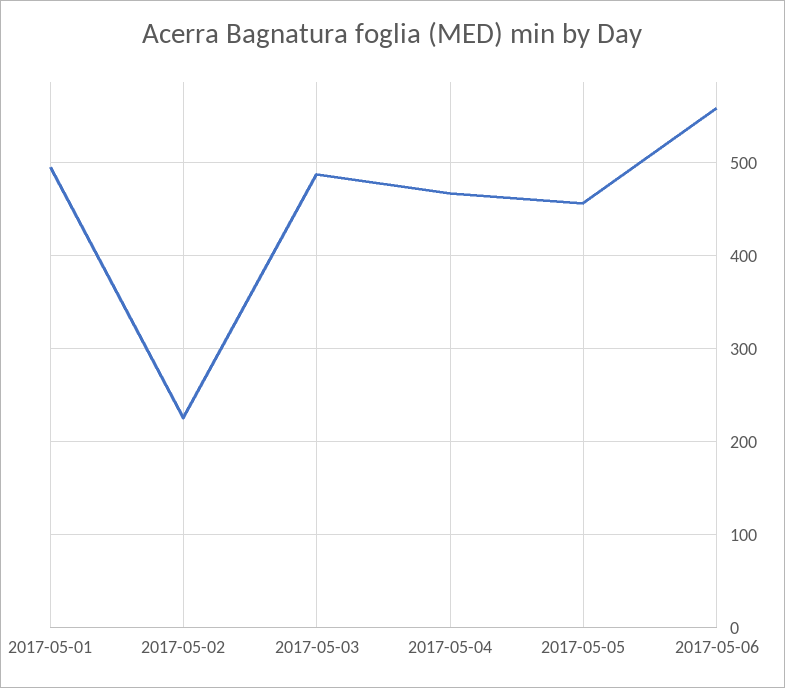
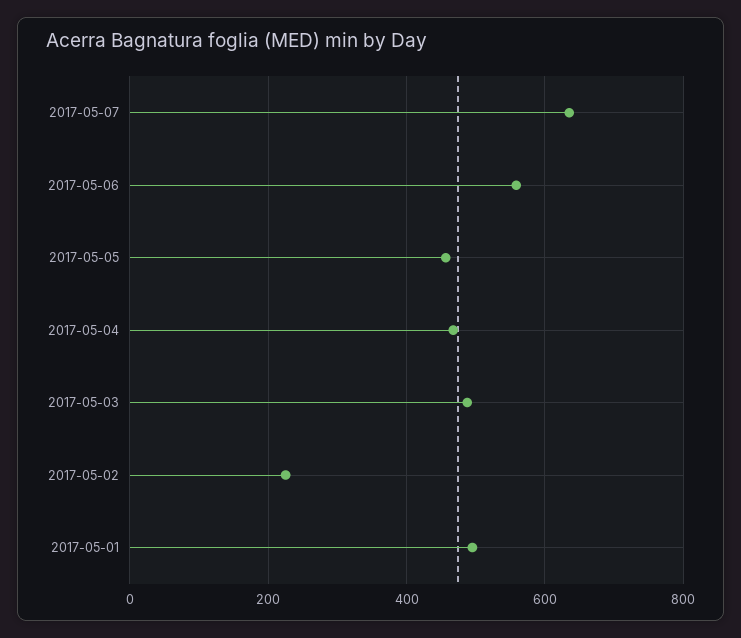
2017-05-07: none -> 640

